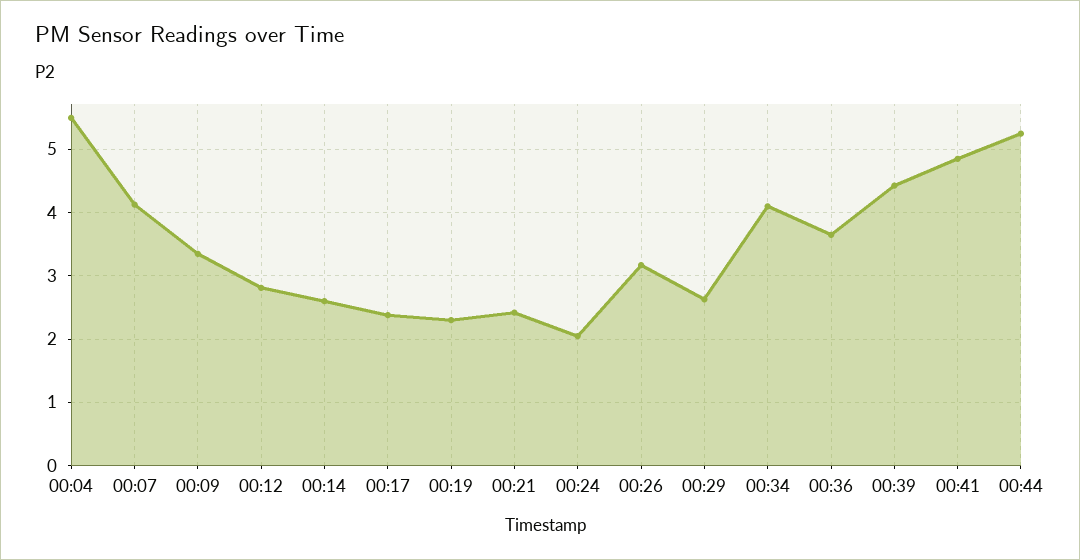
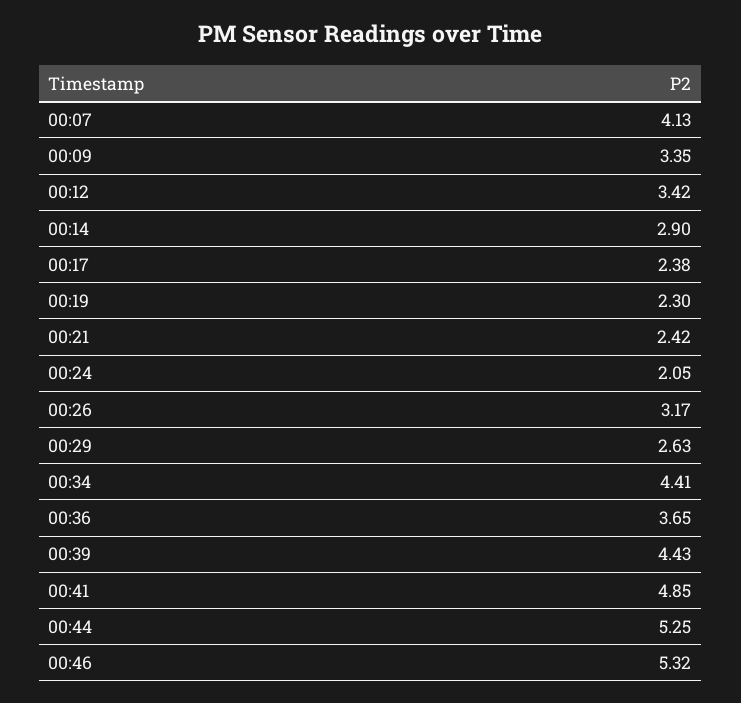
00:04: 5.5 -> none
00:12: 2.8 -> 3.42
00:14: 2.6 -> 2.9
00:34: 4.1 -> 4.41
00:46: none -> 5.32

